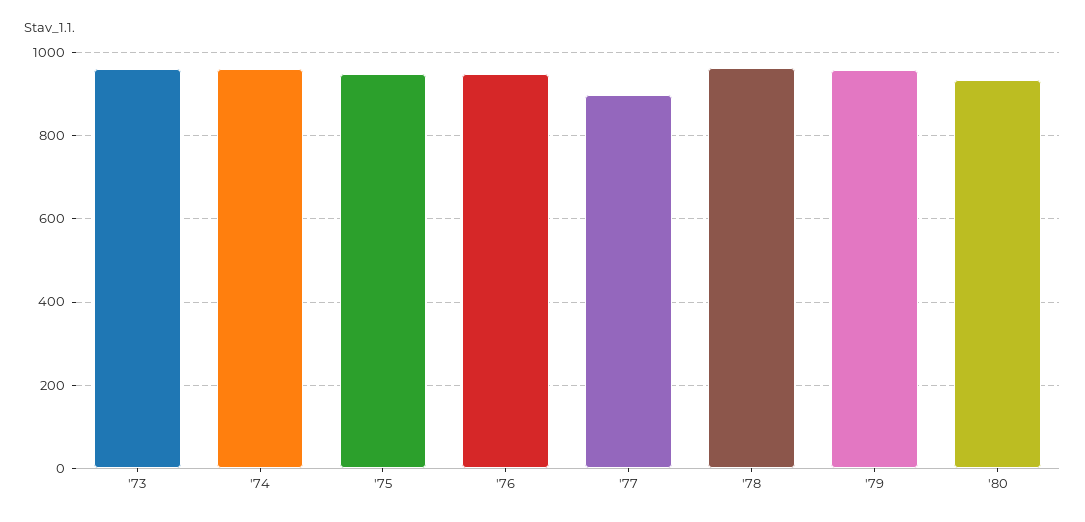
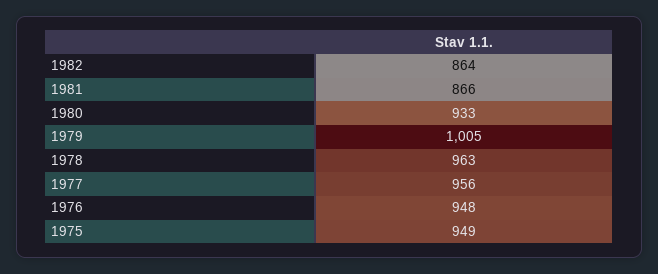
'73: 960 -> none
'74: 960 -> none
'77: 900 -> 956
'79: 960 -> 1005
1982: none -> 864
1981: none -> 866

